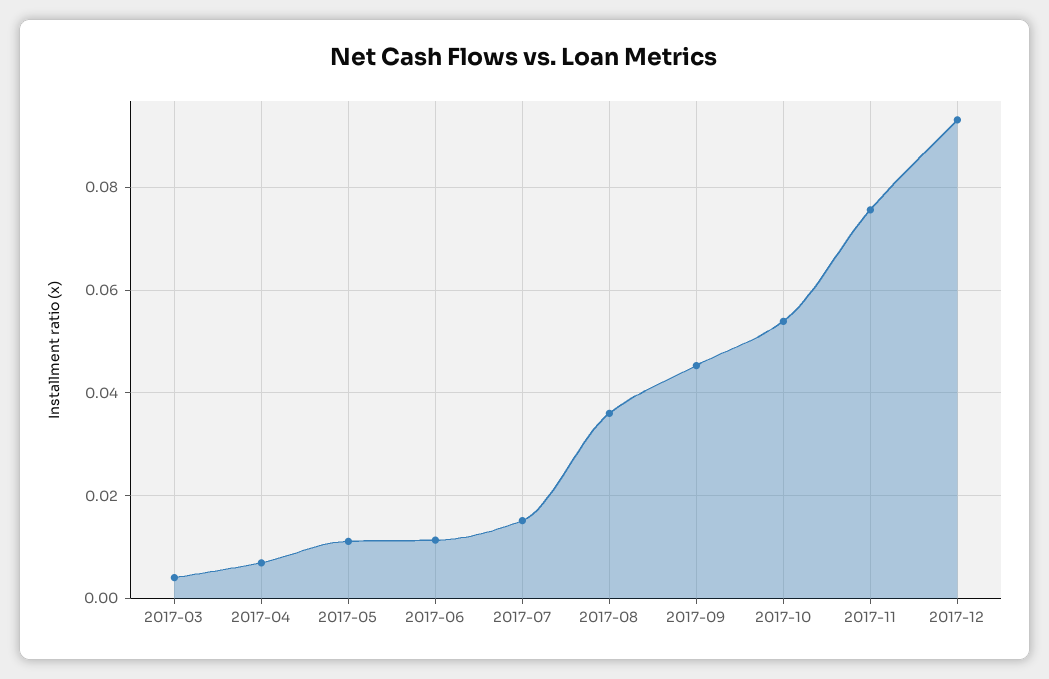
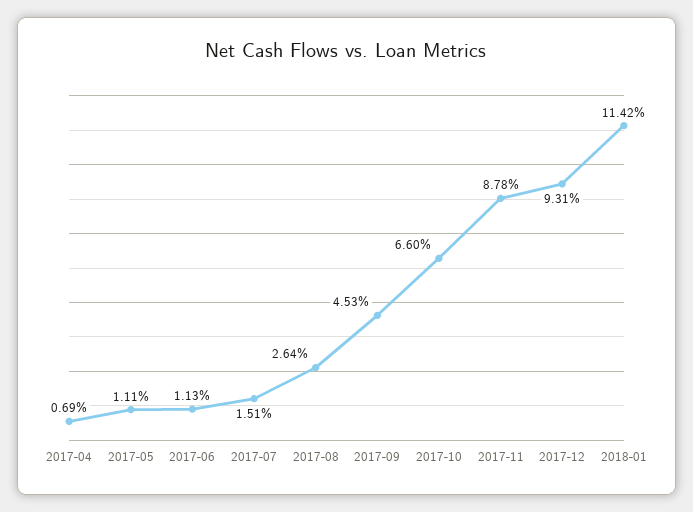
2017-03: 0.004 -> none
2017-08: 0.036 -> 0.0264
2017-10: 0.054 -> 0.066
2017-11: 0.076 -> 0.0878
2018-01: none -> 0.1142

